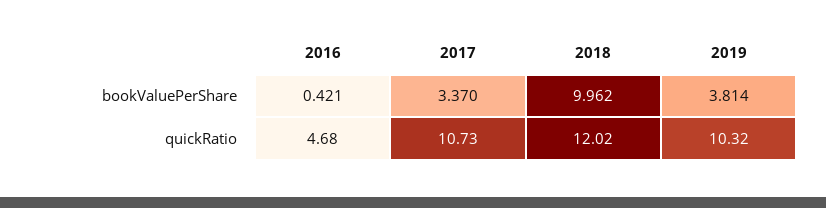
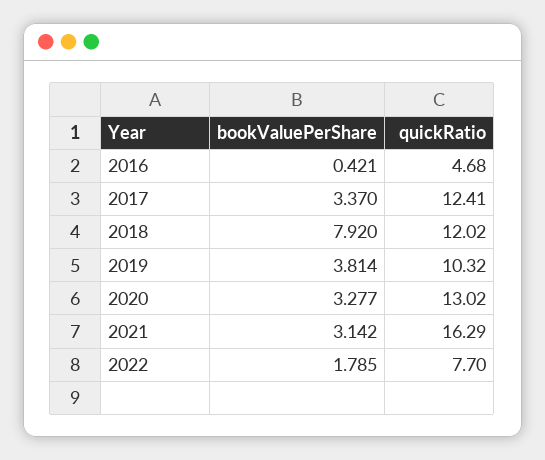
2018, bookValuePerShare: 9.962 -> 7.92
2017, quickRatio: 10.73 -> 12.41
2020, bookValuePerShare: none -> 3.277
2020, quickRatio: none -> 13.02
2021, bookValuePerShare: none -> 3.142
2021, quickRatio: none -> 16.29
2022, bookValuePerShare: none -> 1.785
2022, quickRatio: none -> 7.7

